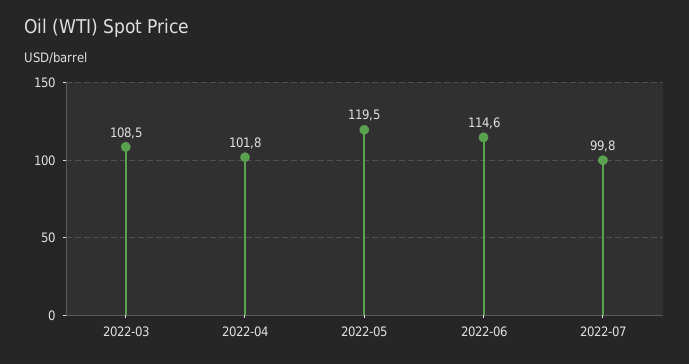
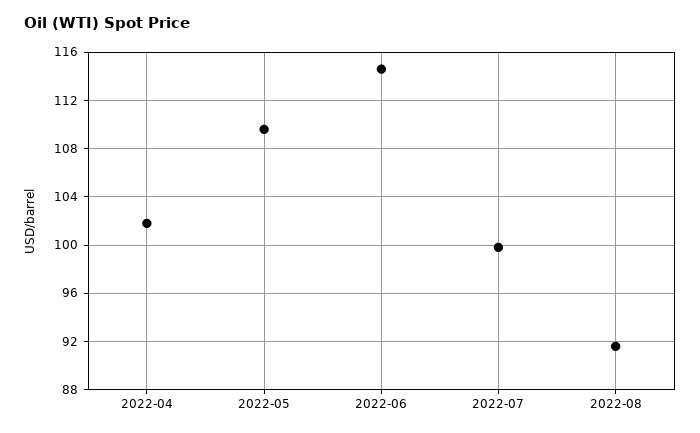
2022-03: 108.5 -> none
2022-05: 119.5 -> 109.5
2022-08: none -> 91.5

